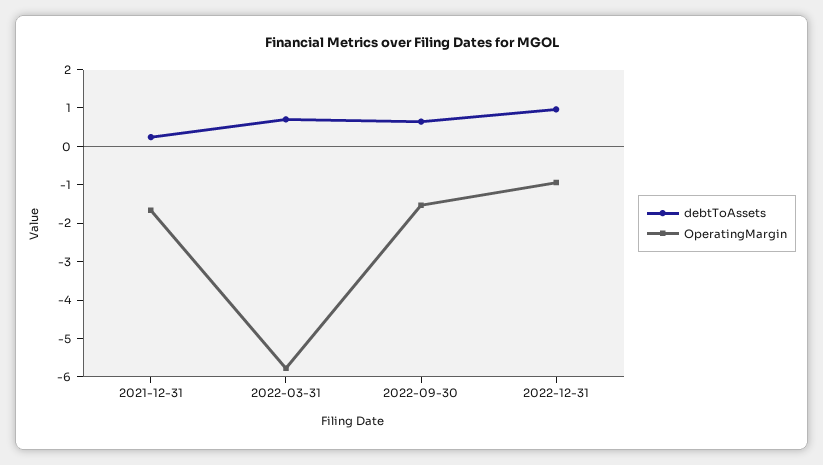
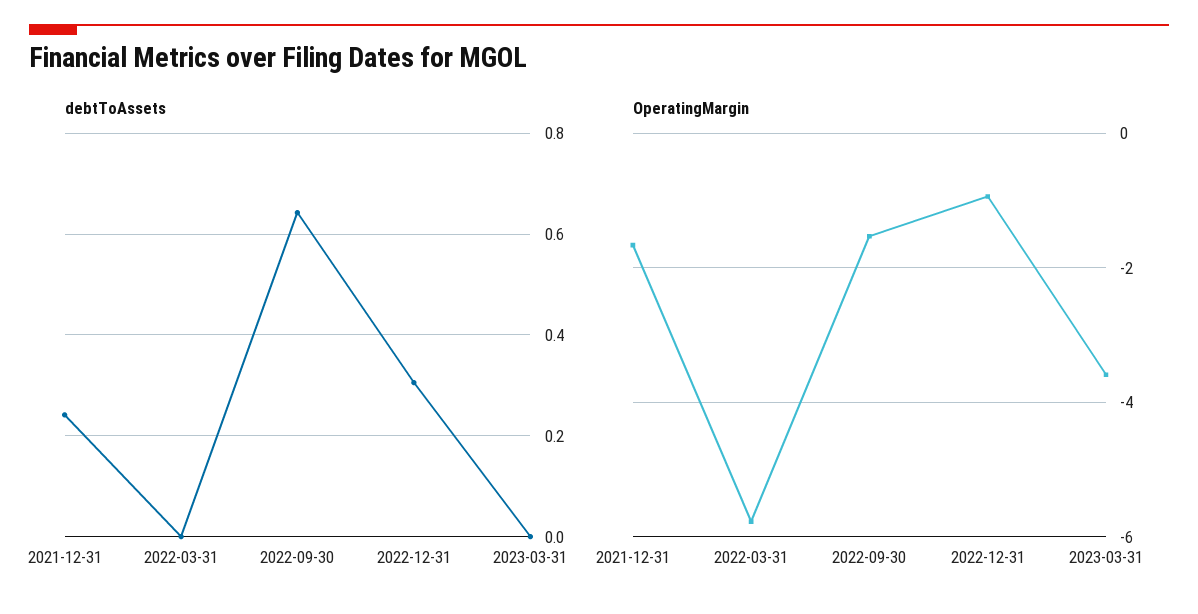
debtToAssets, 2022-03-31: 0.75 -> 0
debtToAssets, 2022-12-31: 1 -> 0.3
debtToAssets, 2023-03-31: none -> 0
OperatingMargin, 2023-03-31: none -> -3.6

